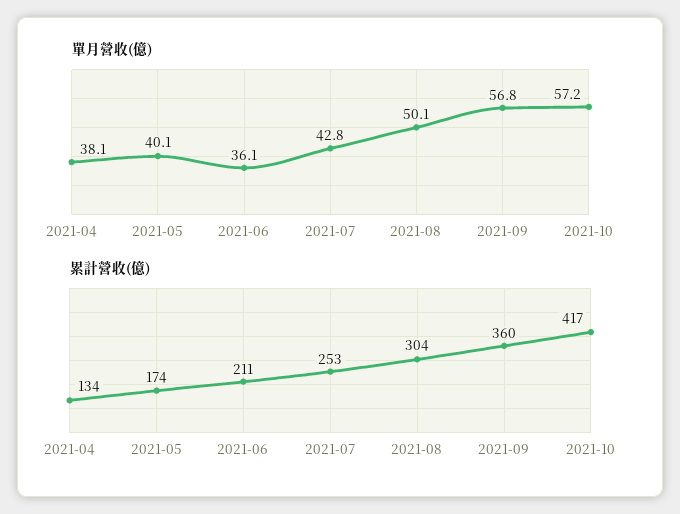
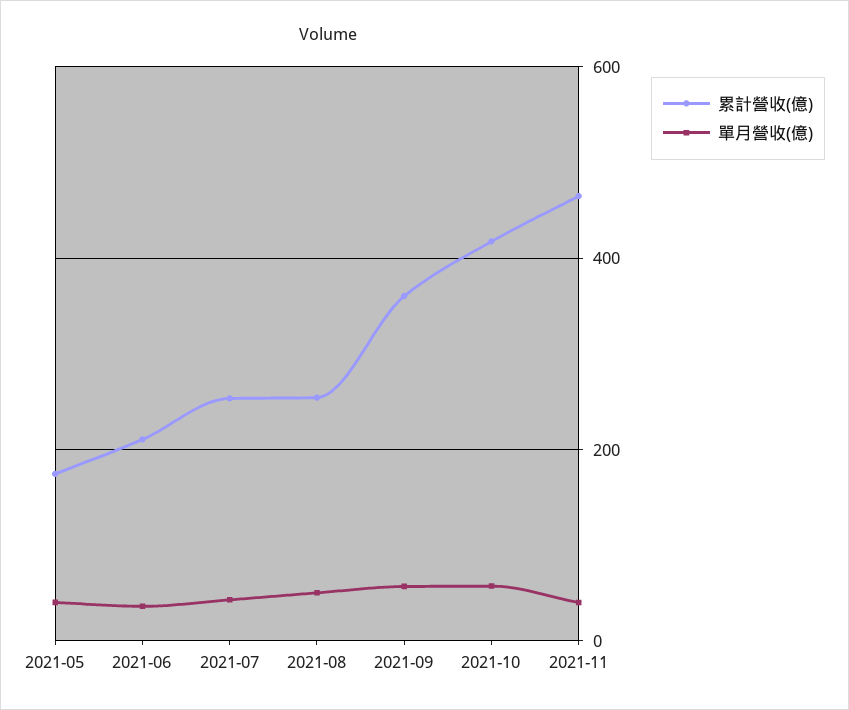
單月營收(億), 2021-04: 38.1 -> none
累計營收(億), 2021-04: 134 -> none
累計營收(億), 2021-08: 304 -> 260
累計營收(億), 2021-11: none -> 460
單月營收(億), 2021-11: none -> 40

